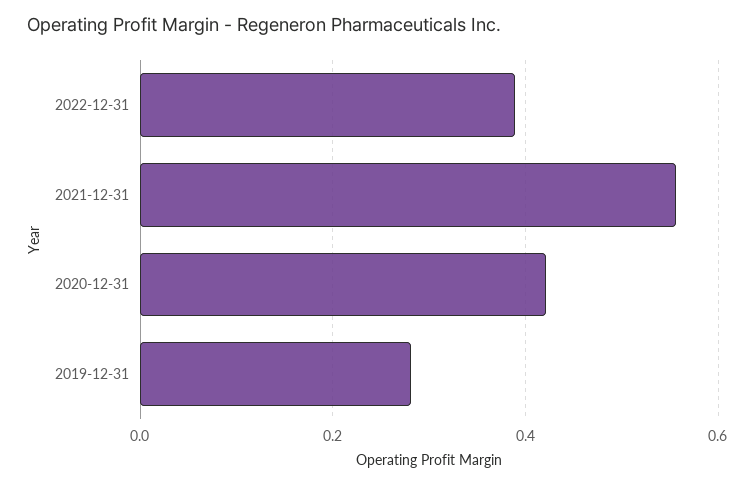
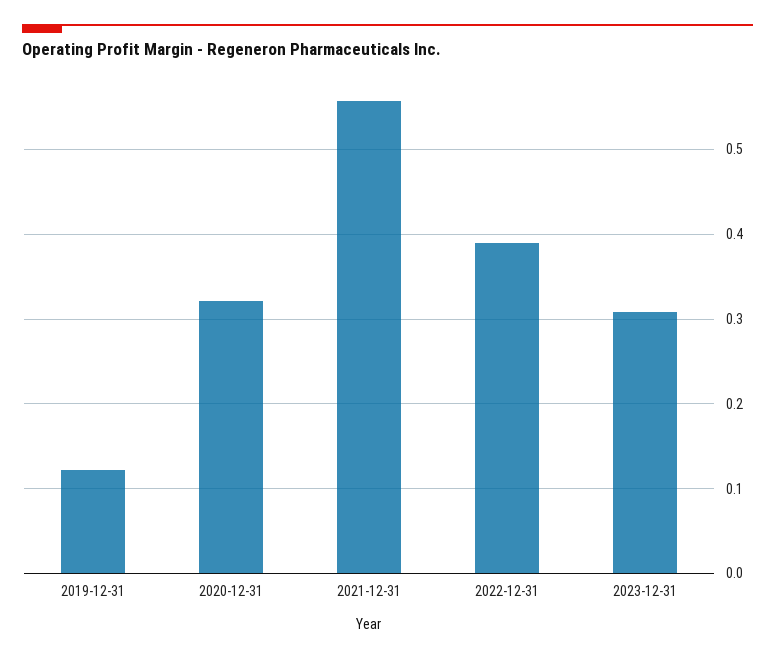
2020-12-31: 0.42 -> 0.32
2019-12-31: 0.28 -> 0.12
2023-12-31: none -> 0.31

